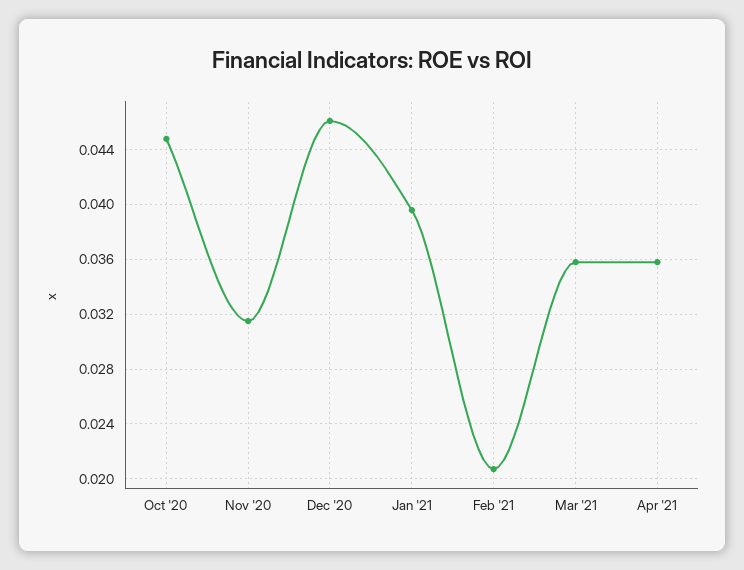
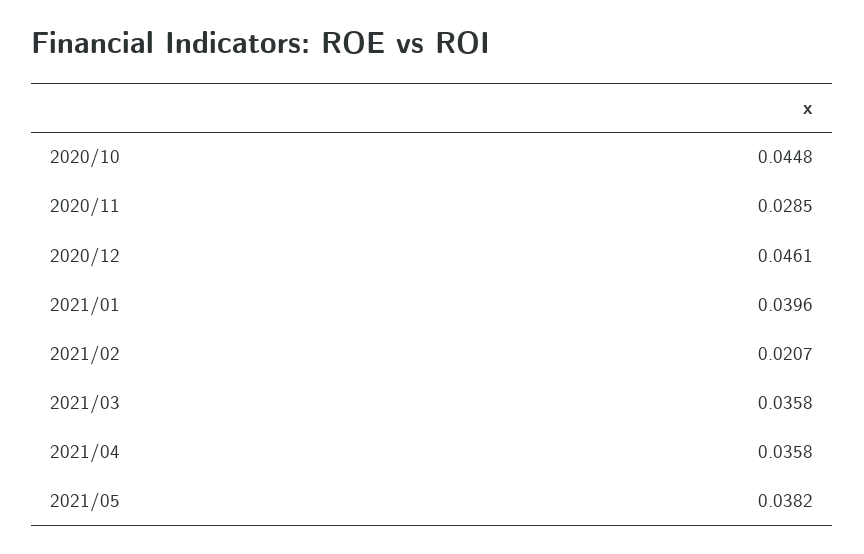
Nov '20: 0.0315 -> 0.0285
2021/05: none -> 0.0382

